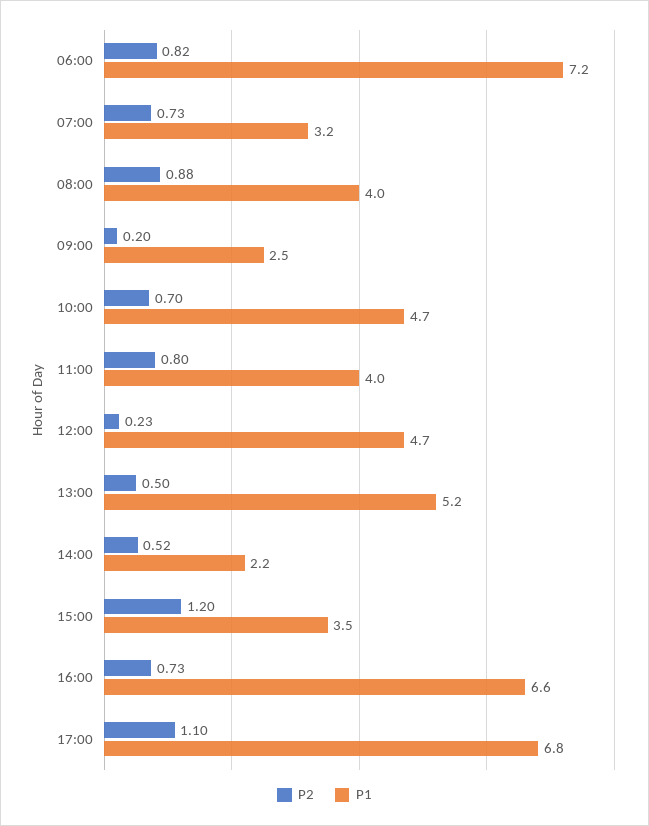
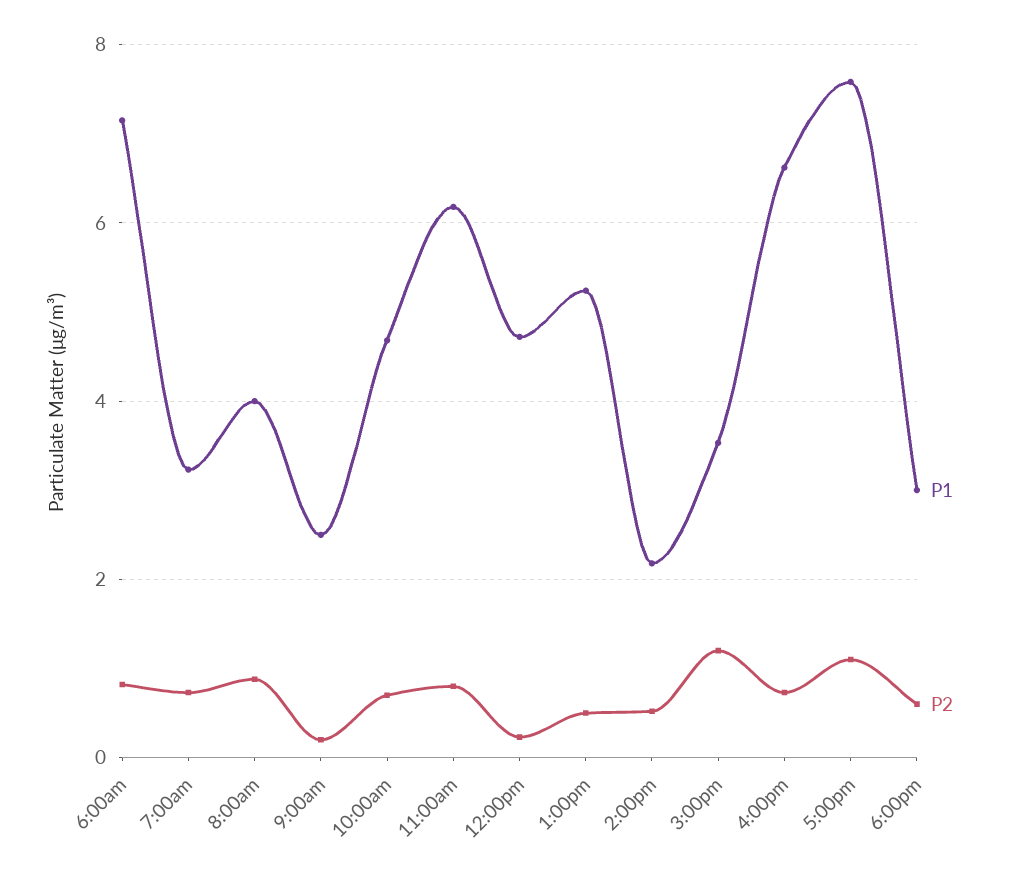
P1, 11:00: 4 -> 6.2
P1, 17:00: 6.8 -> 7.6
P1, 6:00pm: none -> 3
P2, 6:00pm: none -> 0.6

